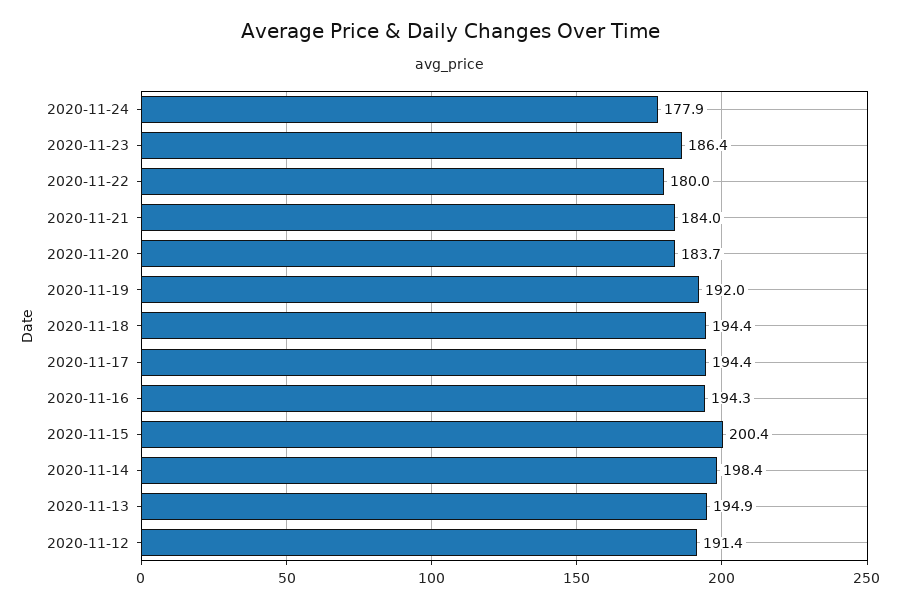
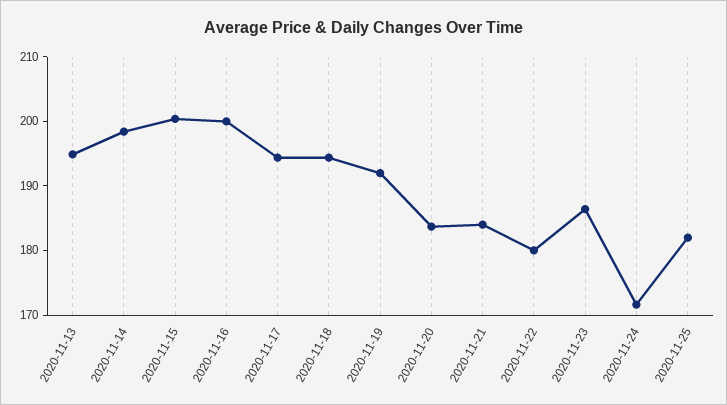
2020-11-24: 177.9 -> 172
2020-11-16: 194.3 -> 200
2020-11-12: 191.4 -> none
2020-11-25: none -> 182

